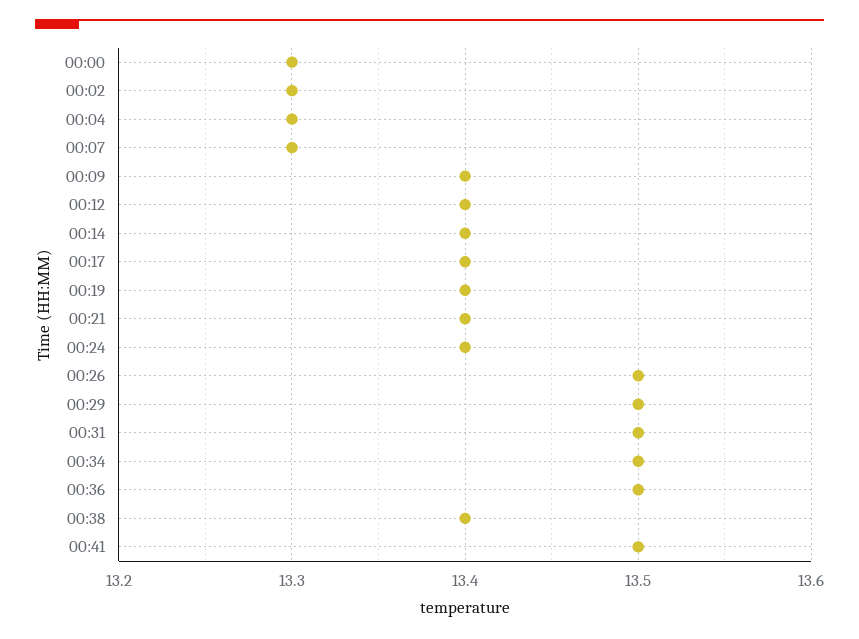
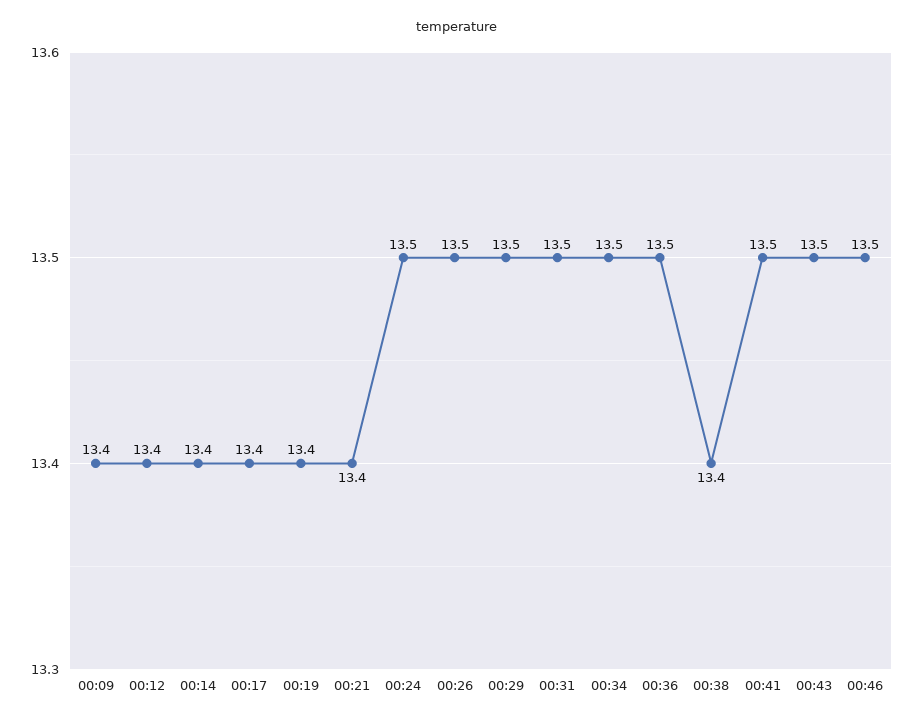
00:00: 13.3 -> none
00:02: 13.3 -> none
00:04: 13.3 -> none
00:07: 13.3 -> none
00:24: 13.4 -> 13.5
00:43: none -> 13.5
00:46: none -> 13.5

